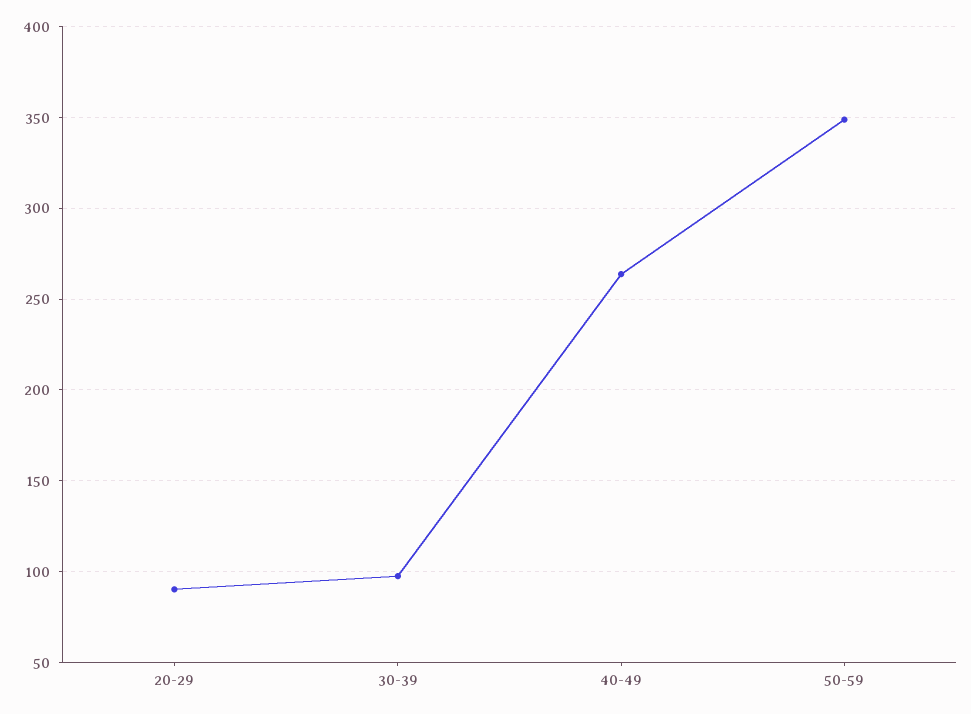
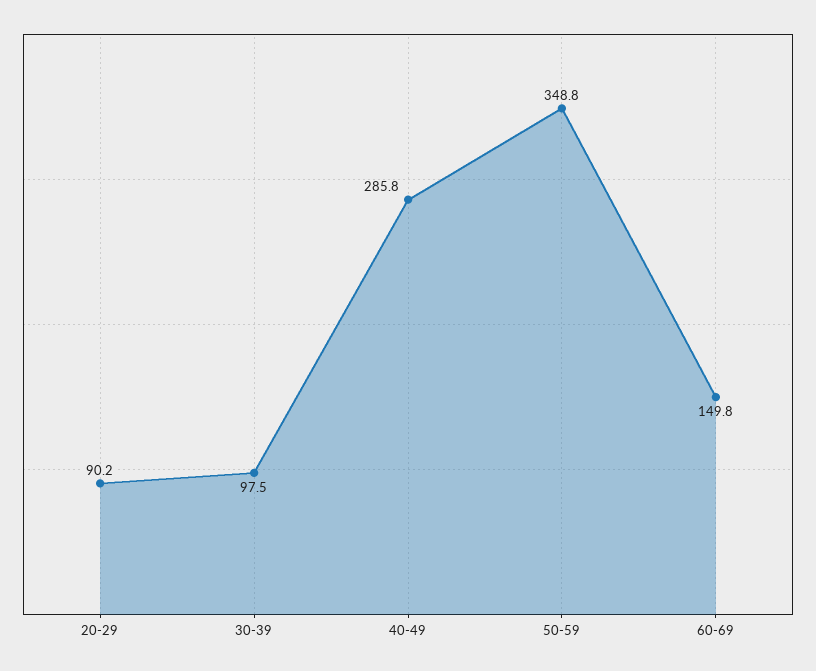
40-49: 265 -> 285.8
60-69: none -> 149.8

